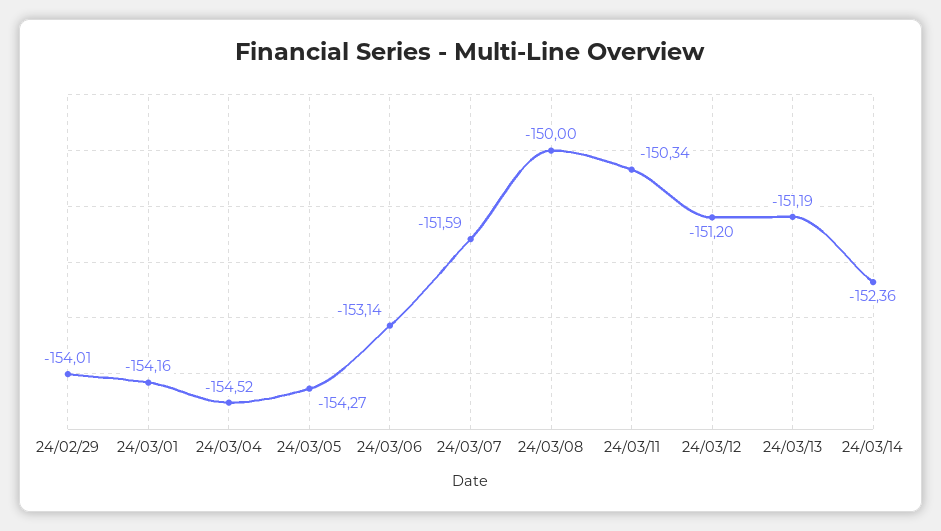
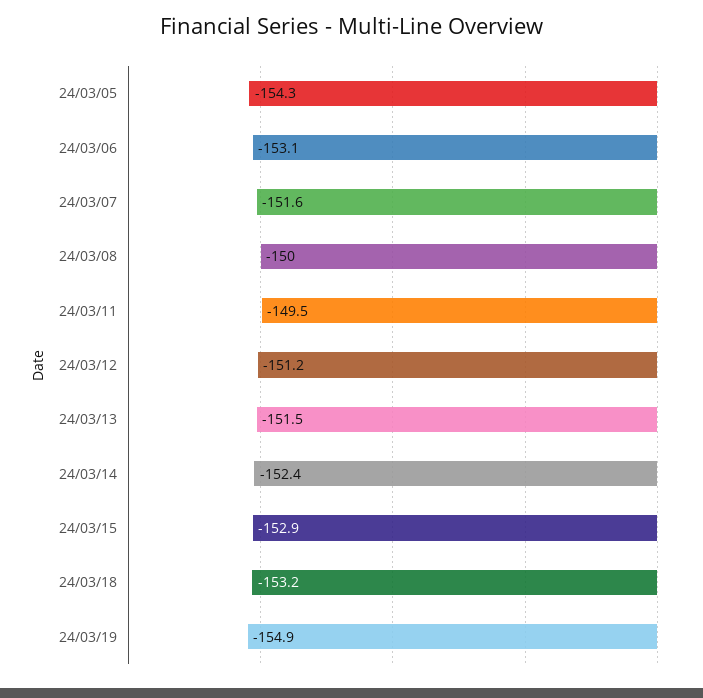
24/02/29: -154.01 -> none
24/03/01: -154.16 -> none
24/03/04: -154.52 -> none
24/03/11: -150.34 -> -149.5
24/03/13: -151.19 -> -151.5
24/03/15: none -> -152.9
24/03/18: none -> -153.2
24/03/19: none -> -154.9

